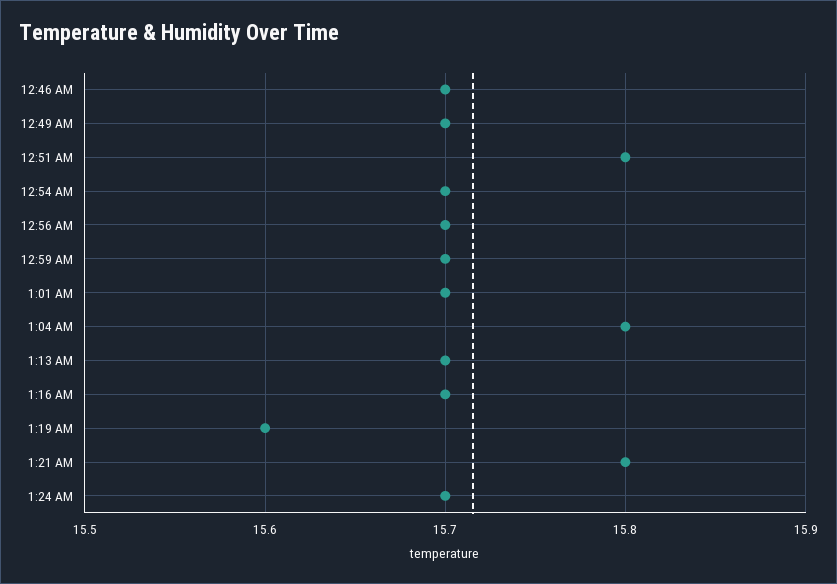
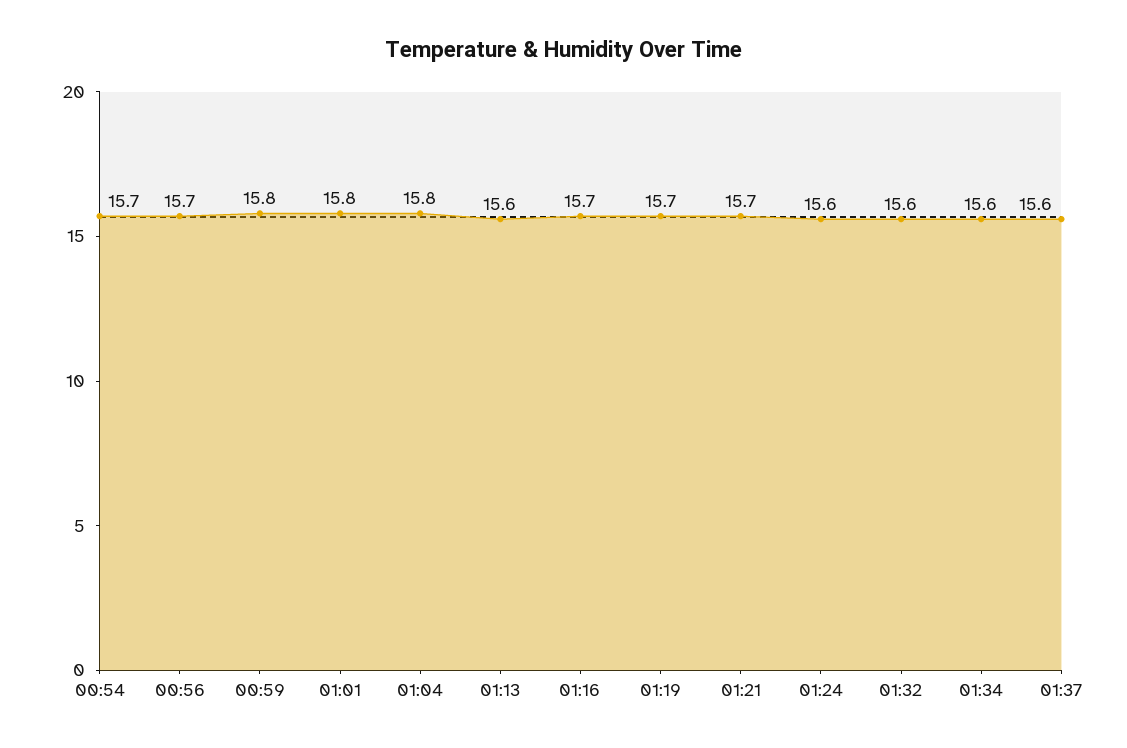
12:46 AM: 15.7 -> none
12:49 AM: 15.7 -> none
12:51 AM: 15.8 -> none
12:59 AM: 15.7 -> 15.8
1:01 AM: 15.7 -> 15.8
1:13 AM: 15.7 -> 15.6
1:19 AM: 15.6 -> 15.7
1:21 AM: 15.8 -> 15.7
1:24 AM: 15.7 -> 15.6
01:32: none -> 15.6
01:34: none -> 15.6
01:37: none -> 15.6

